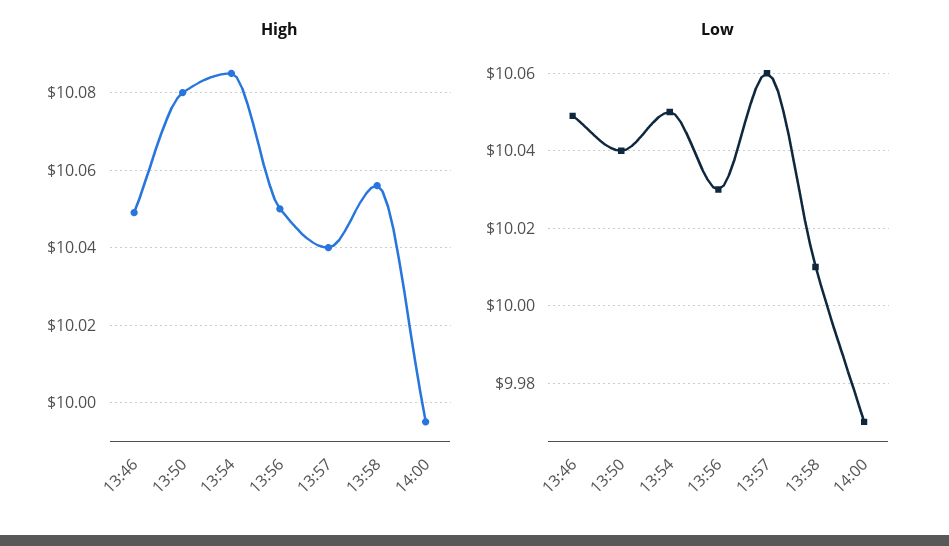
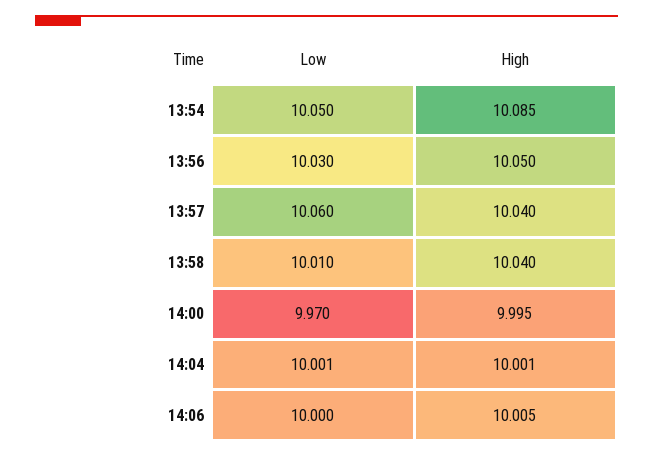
High, 13:46: 10.05 -> none
High, 13:50: 10.08 -> none
High, 13:58: 10.055 -> 10.04
Low, 13:46: 10.05 -> none
Low, 13:50: 10.04 -> none
Low, 14:04: none -> 10.001
High, 14:04: none -> 10.001
Low, 14:06: none -> 10
High, 14:06: none -> 10.005

